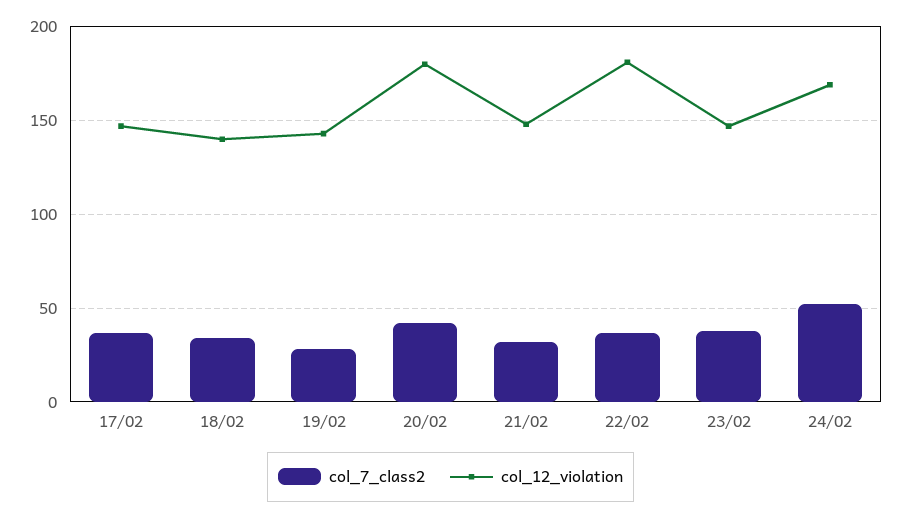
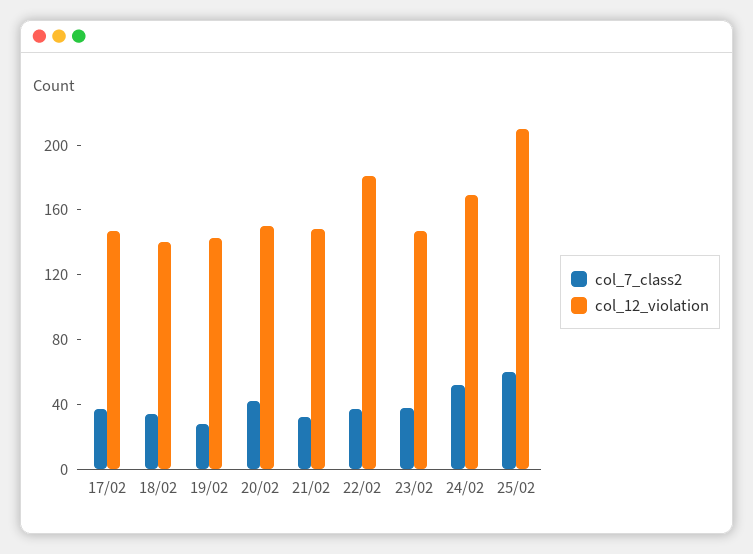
col_12_violation, 20/02: 180 -> 150
col_7_class2, 25/02: none -> 60
col_12_violation, 25/02: none -> 210

